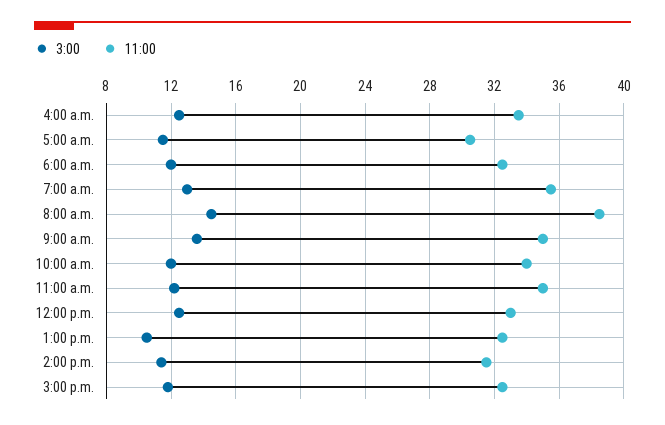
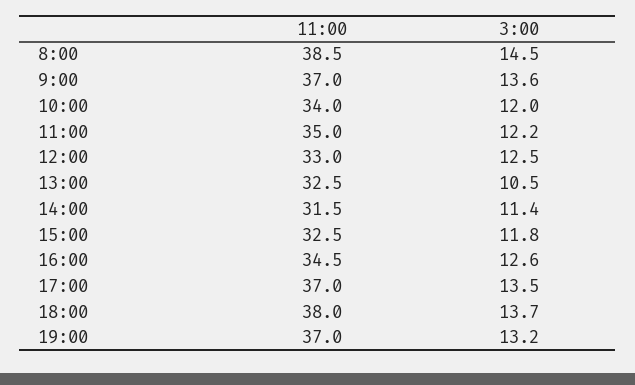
3:00, 4:00 a.m.: 12.5 -> none
11:00, 4:00 a.m.: 33.5 -> none
3:00, 5:00 a.m.: 11.5 -> none
11:00, 5:00 a.m.: 30.5 -> none
3:00, 6:00 a.m.: 12 -> none
11:00, 6:00 a.m.: 32.5 -> none
3:00, 7:00 a.m.: 13 -> none
11:00, 7:00 a.m.: 35.5 -> none
11:00, 9:00 a.m.: 35 -> 37
11:00, 16:00: none -> 34.5
3:00, 16:00: none -> 12.6
11:00, 17:00: none -> 37
3:00, 17:00: none -> 13.5
11:00, 18:00: none -> 38
3:00, 18:00: none -> 13.7
11:00, 19:00: none -> 37
3:00, 19:00: none -> 13.2

